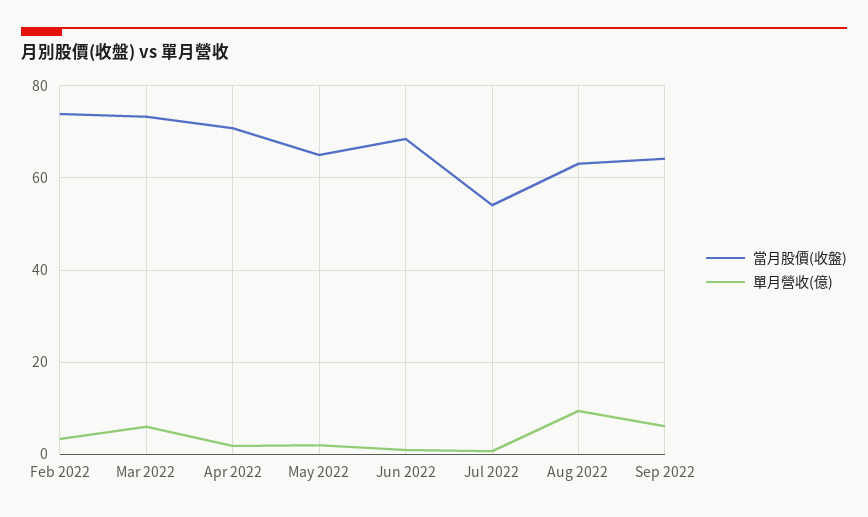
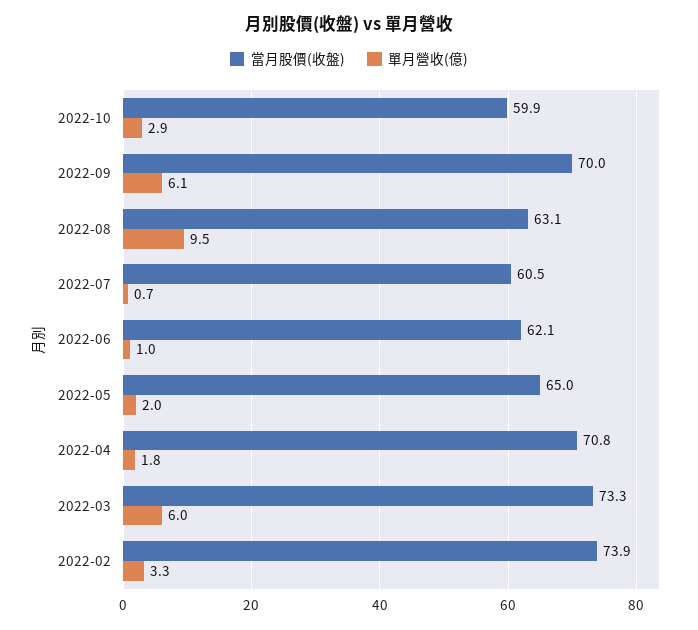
當月股價(收盤), Jun 2022: 68 -> 62.1
當月股價(收盤), Jul 2022: 54 -> 60.5
當月股價(收盤), Sep 2022: 64 -> 70
當月股價(收盤), 2022-10: none -> 59.9
單月營收(億), 2022-10: none -> 2.9

